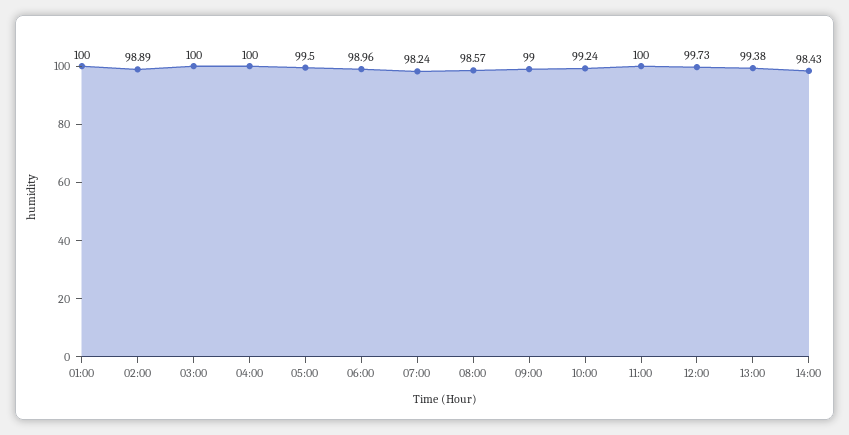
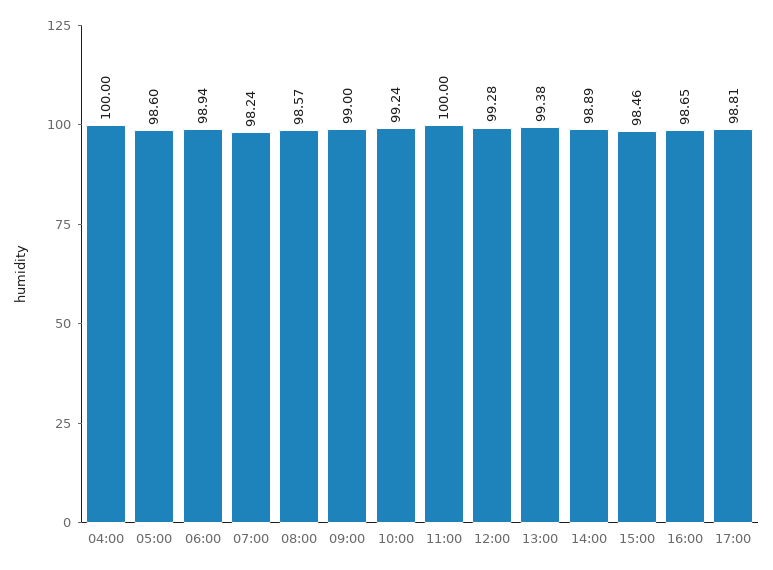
01:00: 100 -> none
02:00: 98.89 -> none
03:00: 100 -> none
05:00: 99.5 -> 98.6
06:00: 98.96 -> 98.94
12:00: 99.73 -> 99.28
14:00: 98.43 -> 98.89
15:00: none -> 98.46
16:00: none -> 98.65
17:00: none -> 98.81

